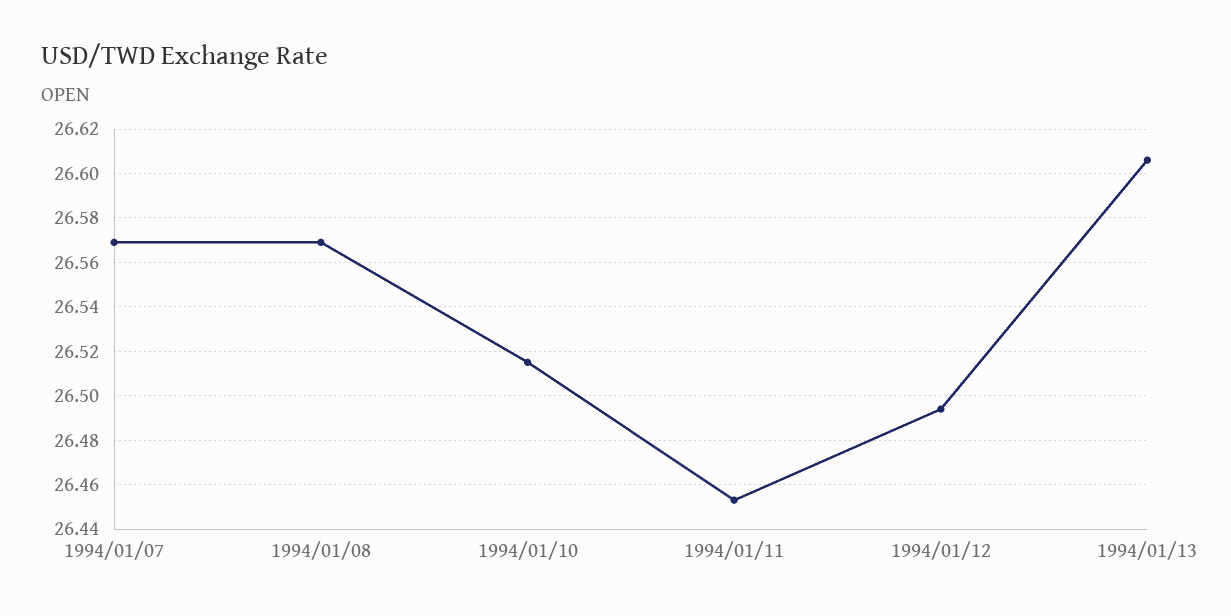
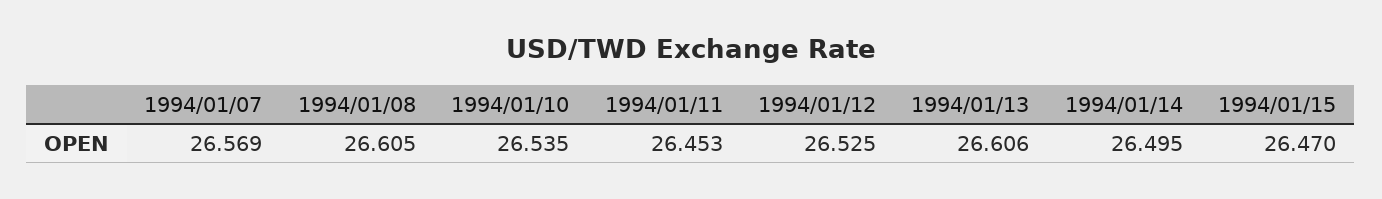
1994/01/08: 26.57 -> 26.605
1994/01/10: 26.515 -> 26.535
1994/01/12: 26.495 -> 26.525
1994/01/14: none -> 26.495
1994/01/15: none -> 26.47

